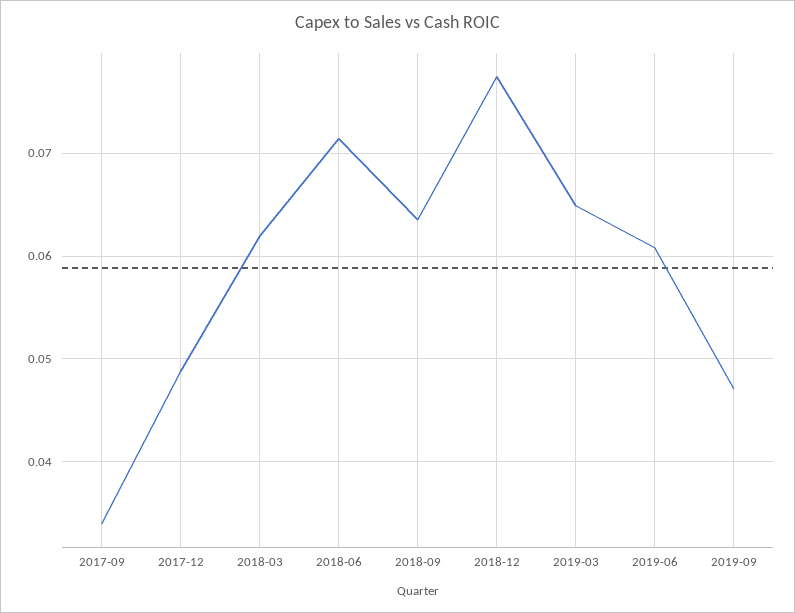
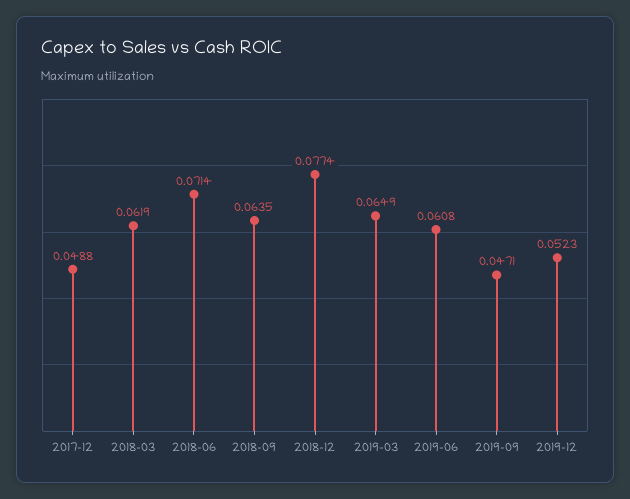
2017-09: 0.034 -> none
2019-12: none -> 0.0523

